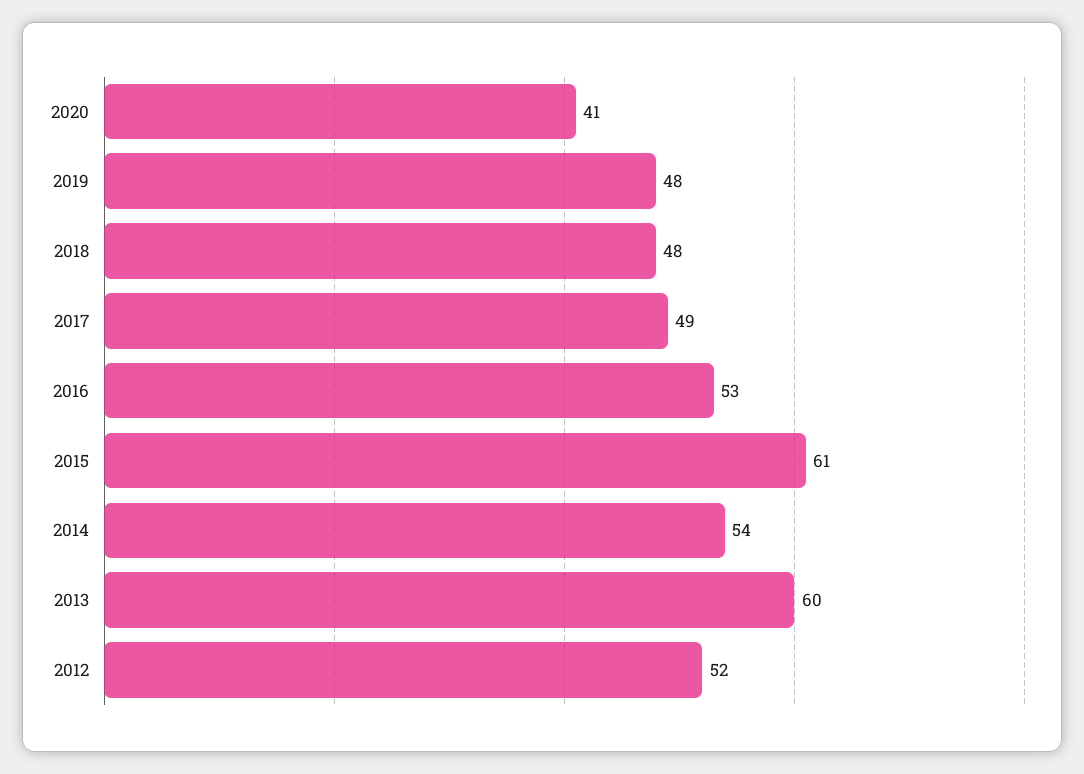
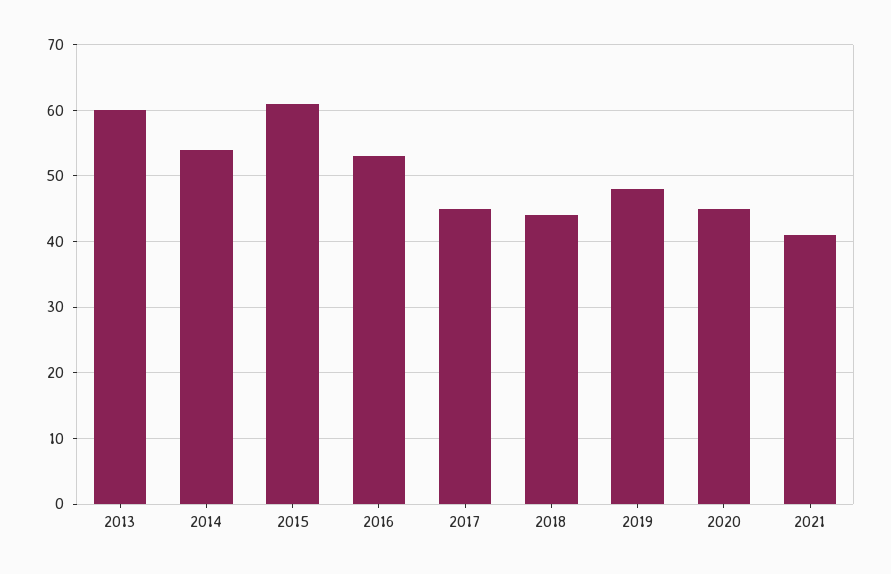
2020: 41 -> 45
2018: 48 -> 44
2017: 49 -> 45
2012: 52 -> none
2021: none -> 41

